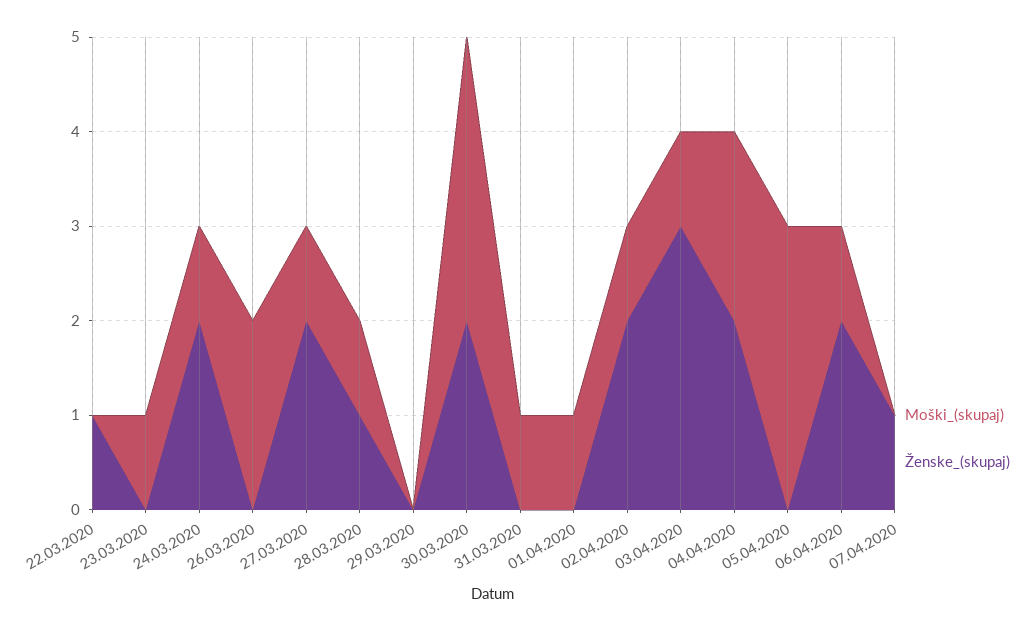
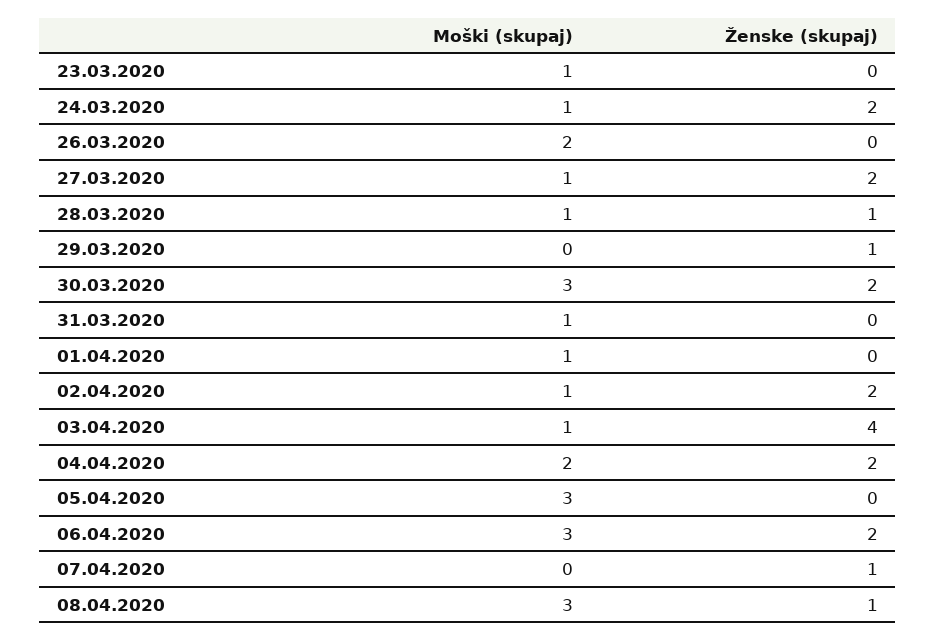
Moški_(skupaj), 22.03.2020: 0 -> none
Ženske_(skupaj), 22.03.2020: 1 -> none
Ženske_(skupaj), 29.03.2020: 0 -> 1
Ženske_(skupaj), 03.04.2020: 3 -> 4
Moški_(skupaj), 06.04.2020: 1 -> 3
Moški_(skupaj), 08.04.2020: none -> 3
Ženske_(skupaj), 08.04.2020: none -> 1

